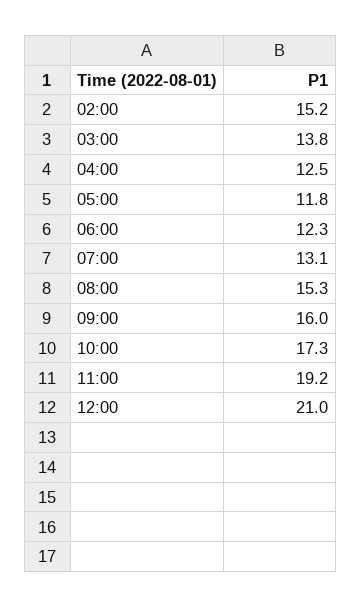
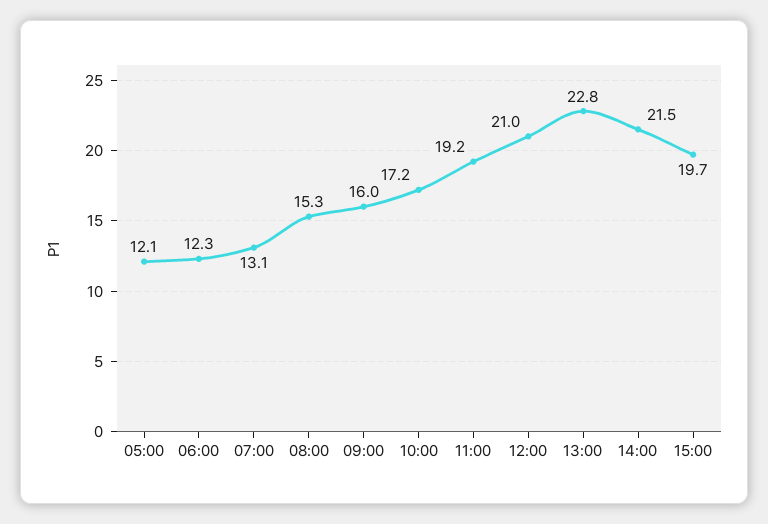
02:00: 15.2 -> none
03:00: 13.8 -> none
04:00: 12.5 -> none
05:00: 11.8 -> 12.1
10:00: 17.3 -> 17.2
13:00: none -> 22.8
14:00: none -> 21.5
15:00: none -> 19.7

